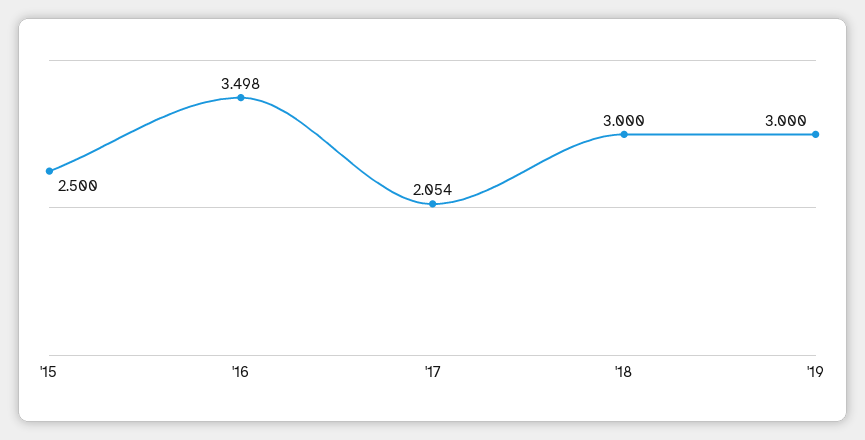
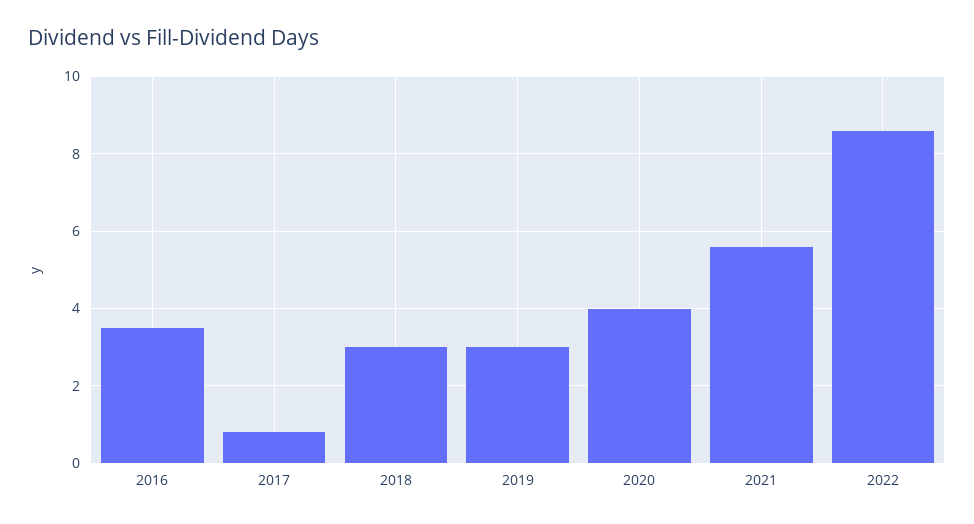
'15: 2.5 -> none
'17: 2.054 -> 0.8
2020: none -> 4
2021: none -> 5.6
2022: none -> 8.6

